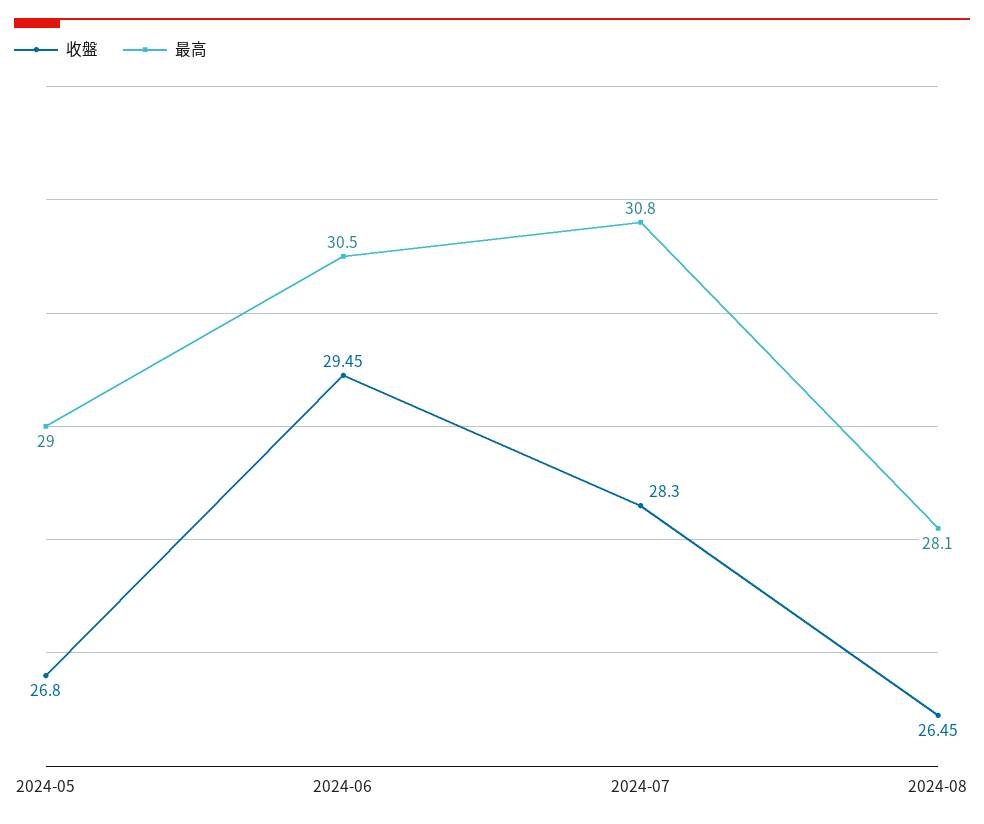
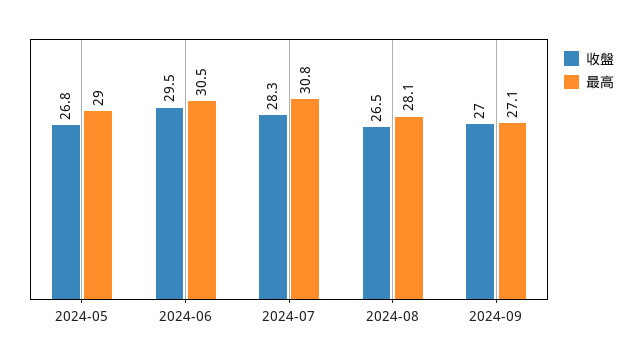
收盤, 2024-09: none -> 27
最高, 2024-09: none -> 27.1

